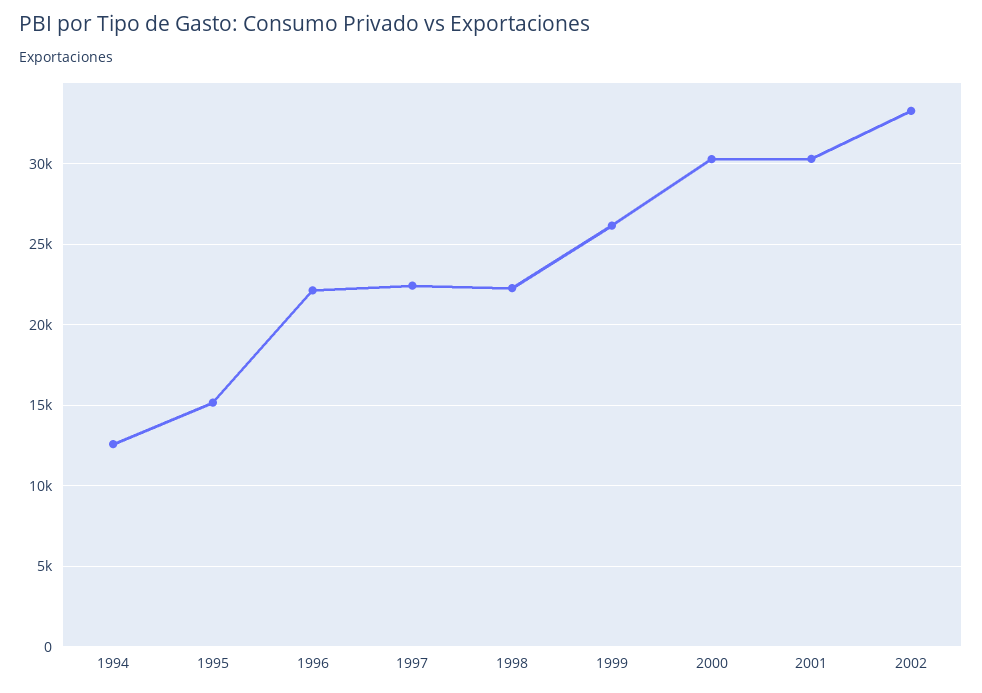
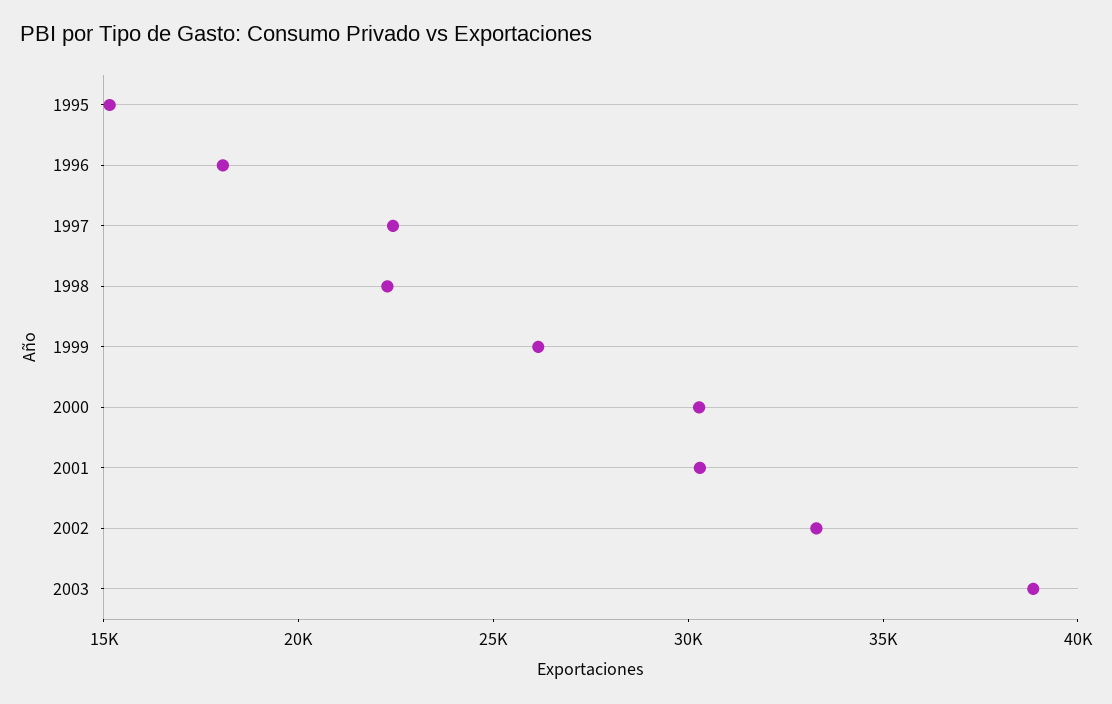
1994: 12500 -> none
1996: 22000 -> 18000
2003: none -> 39000

